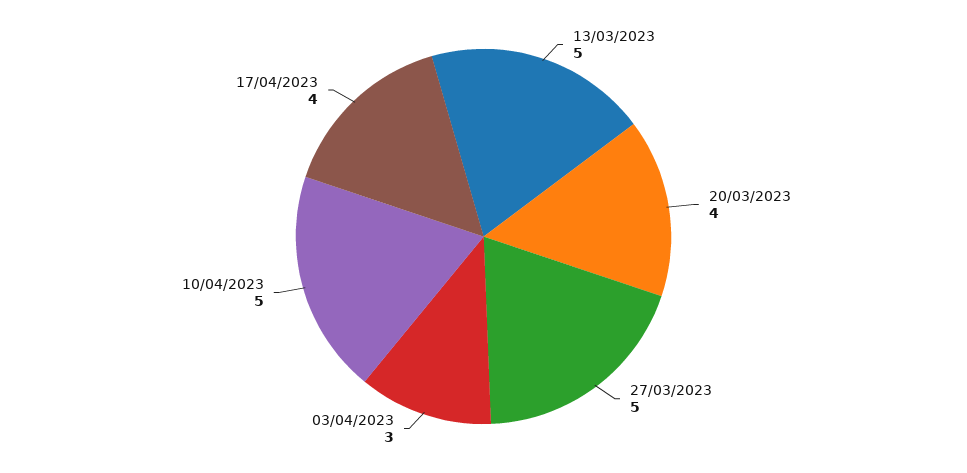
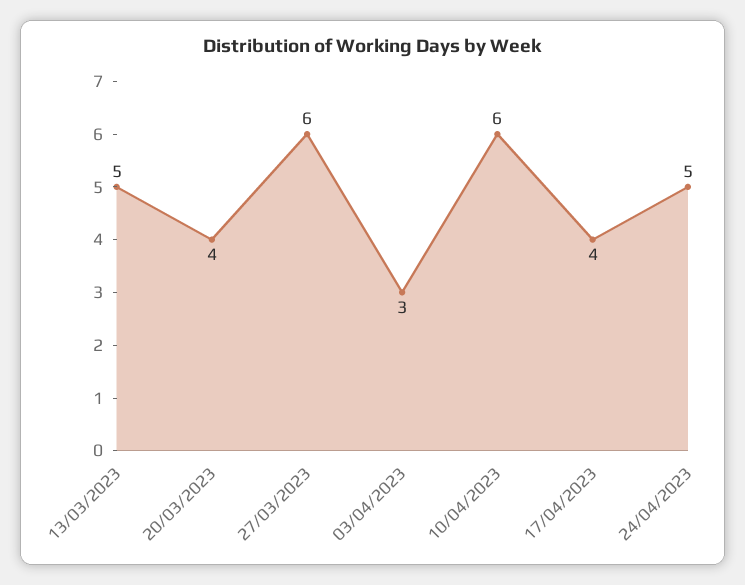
27/03/2023: 5 -> 6
10/04/2023: 5 -> 6
24/04/2023: none -> 5

